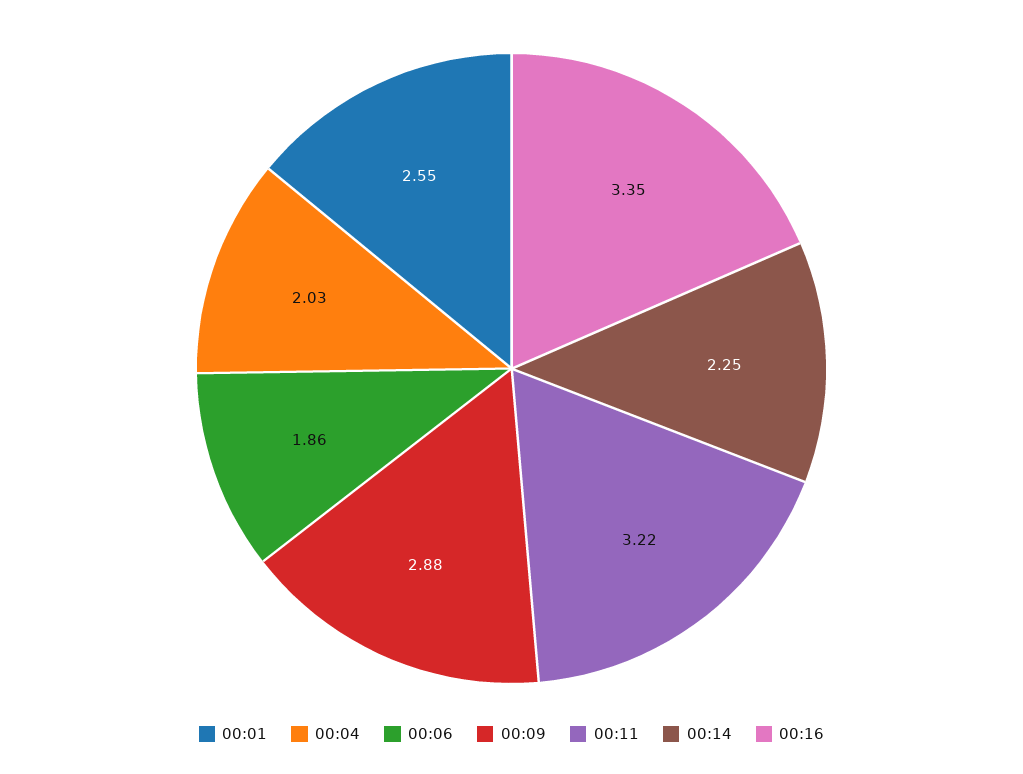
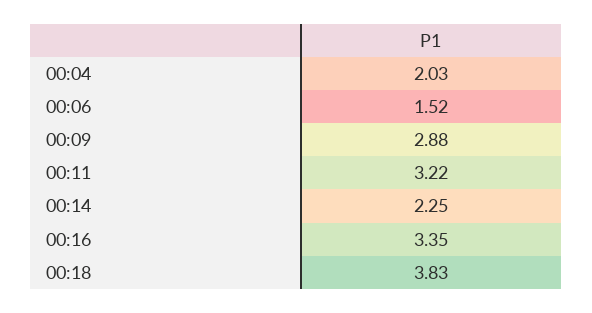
00:01: 2.55 -> none
00:06: 1.86 -> 1.52
00:18: none -> 3.83

